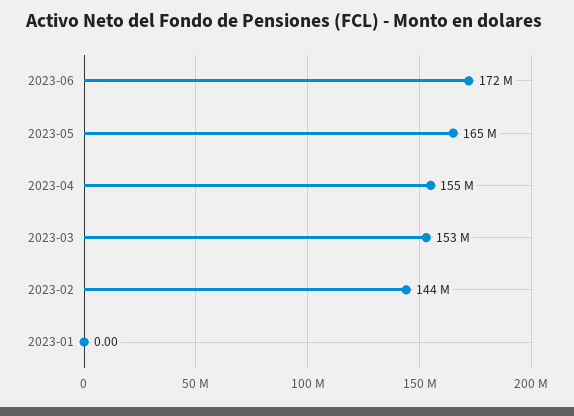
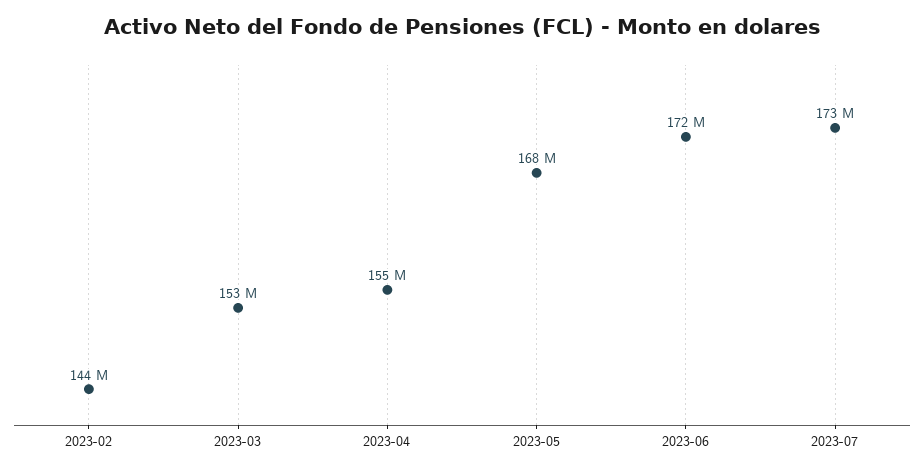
2023-05: 165000000 -> 168000000
2023-01: 0 -> none
2023-07: none -> 173000000

